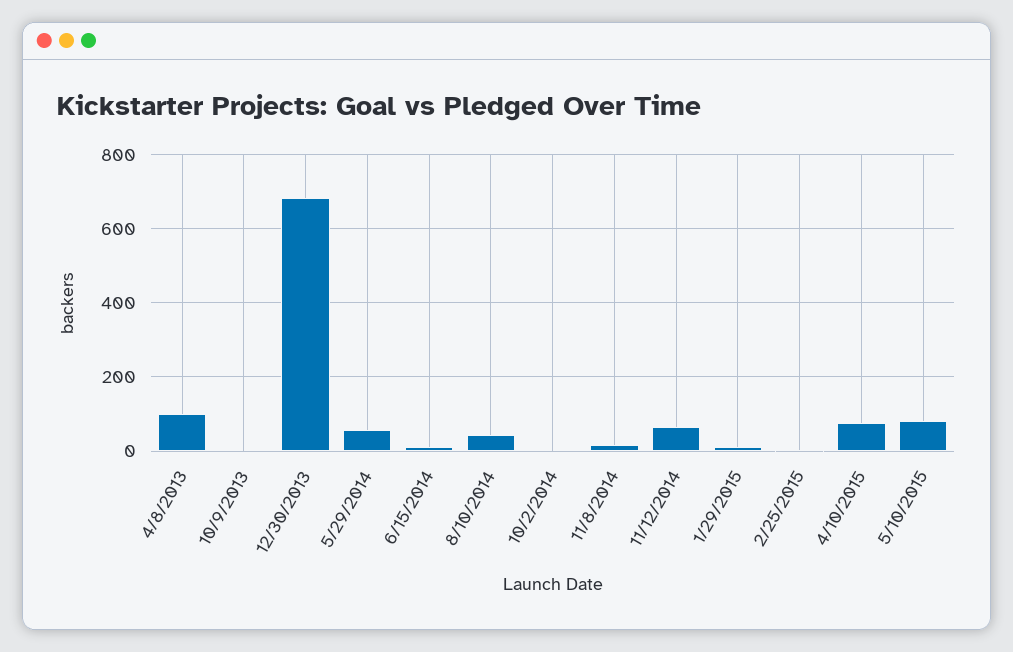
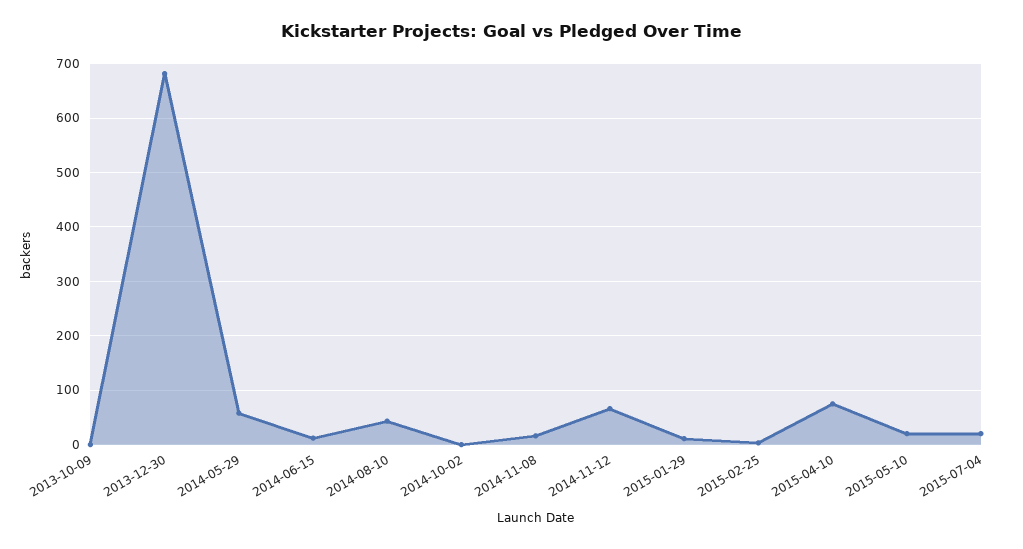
4/8/2013: 100 -> none
5/10/2015: 80 -> 20
2015-07-04: none -> 20

